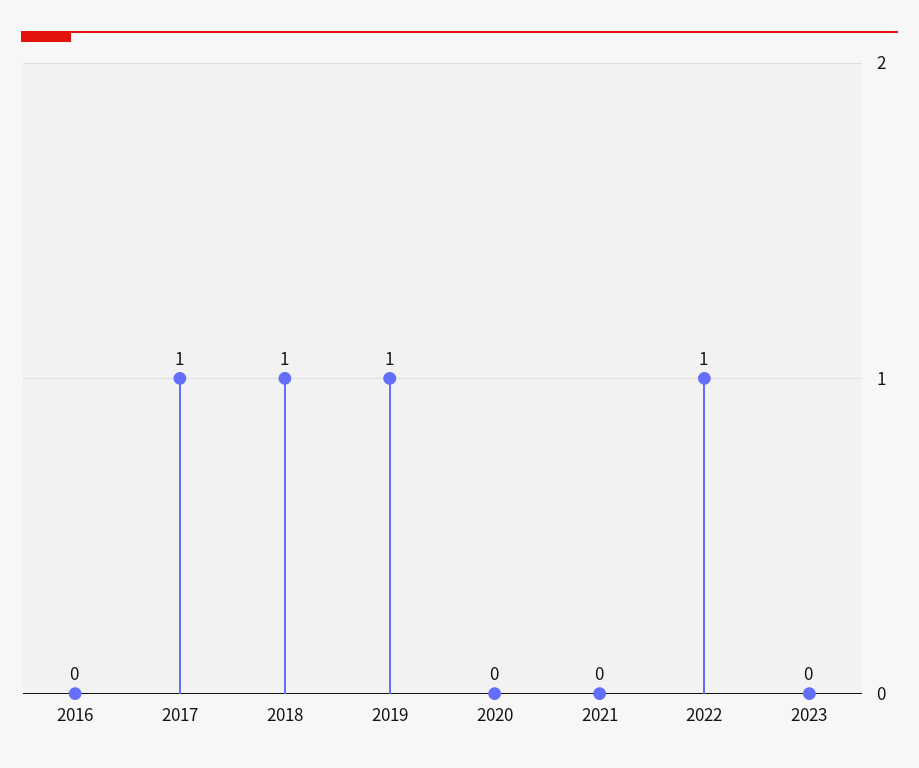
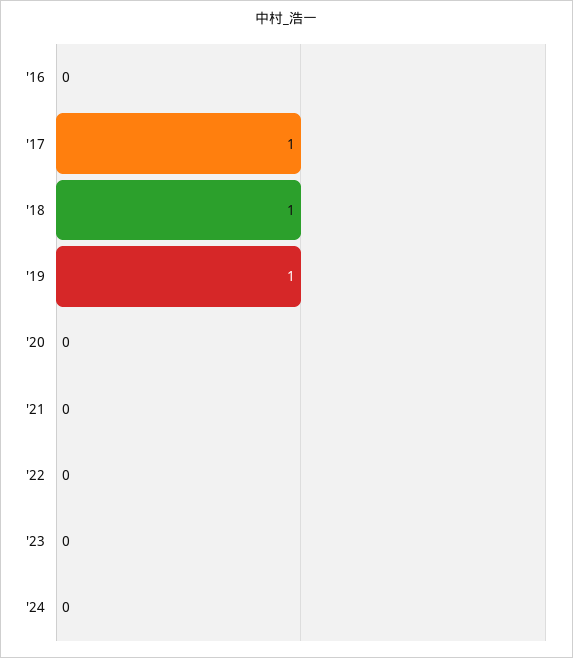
2022: 1 -> 0
'24: none -> 0

